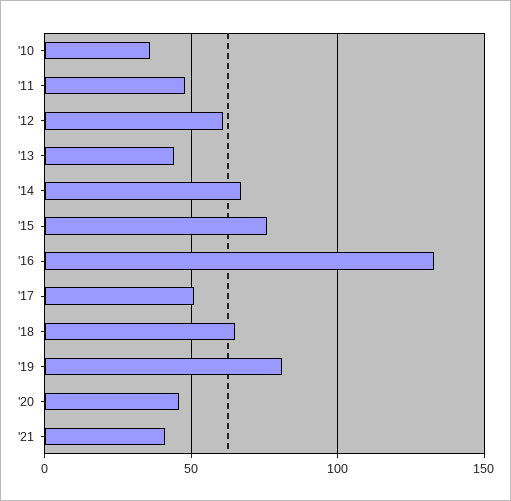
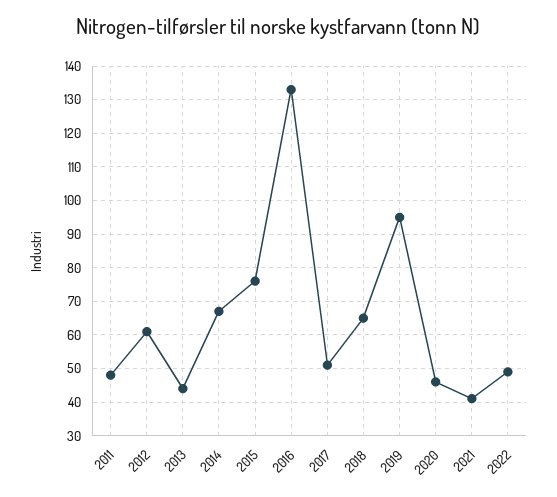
'10: 35 -> none
'19: 80 -> 95
2022: none -> 50

